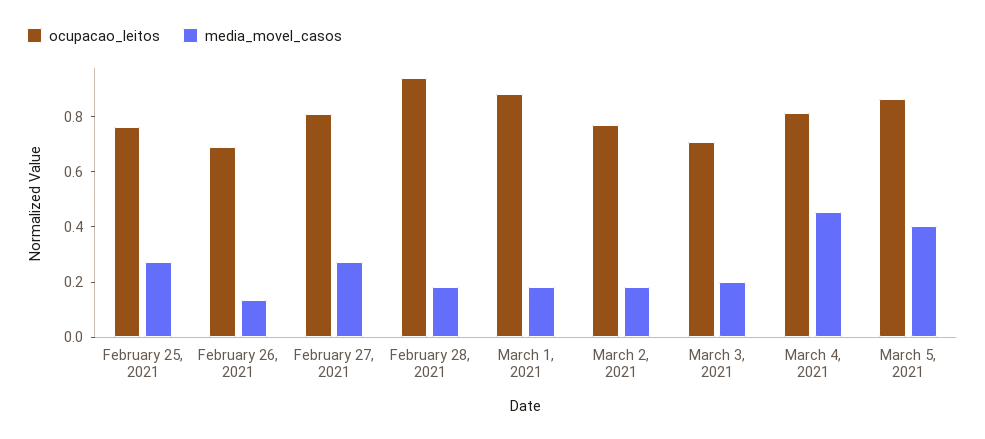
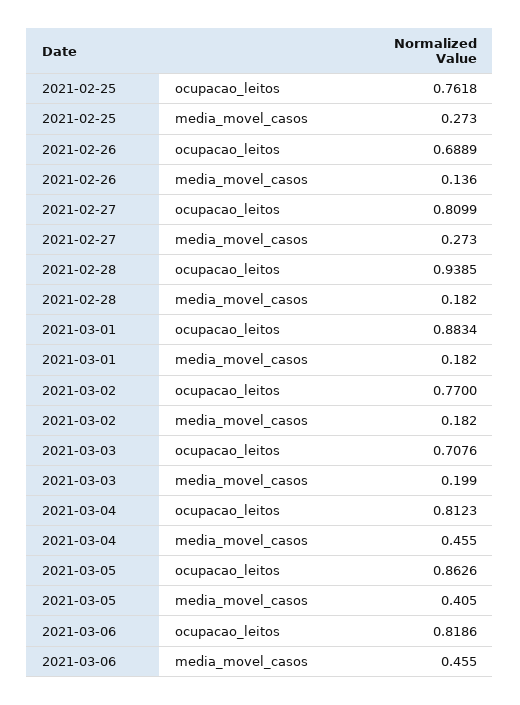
ocupacao_leitos, 2021-03-06: none -> 0.8186
media_movel_casos, 2021-03-06: none -> 0.455

